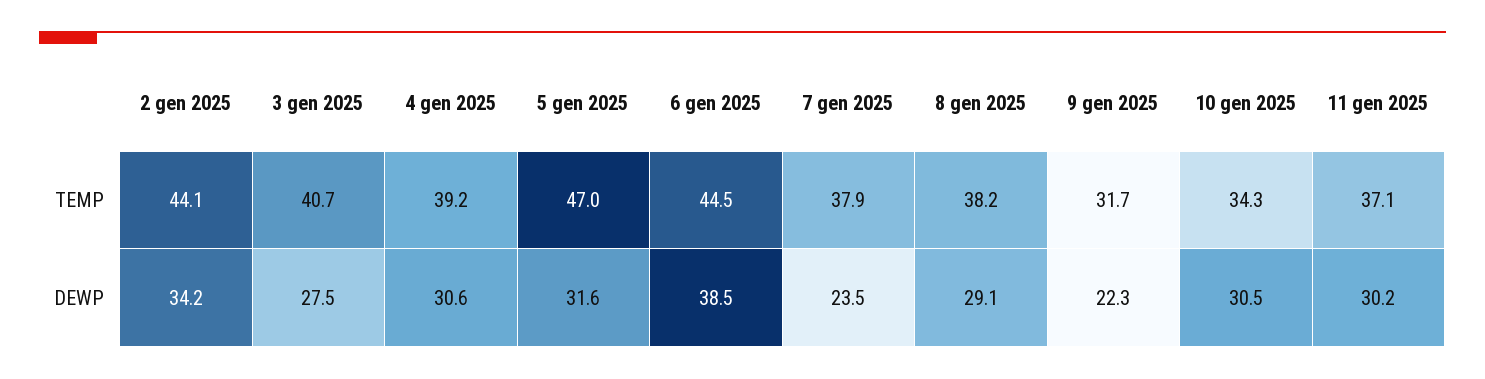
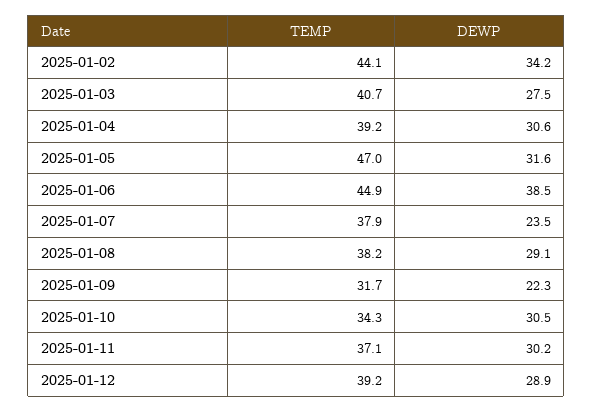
6 gen 2025, TEMP: 44.5 -> 44.9
2025-01-12, TEMP: none -> 39.2
2025-01-12, DEWP: none -> 28.9

